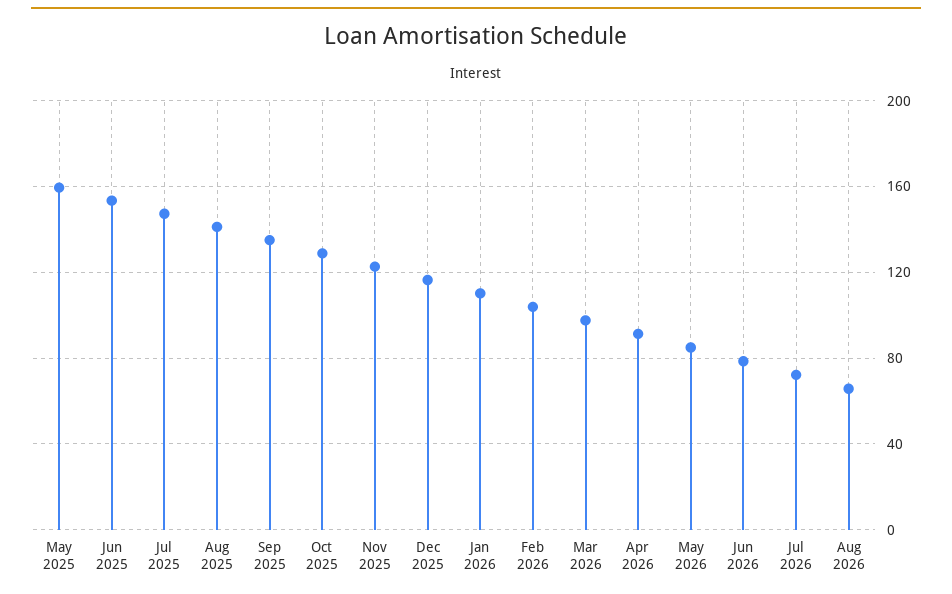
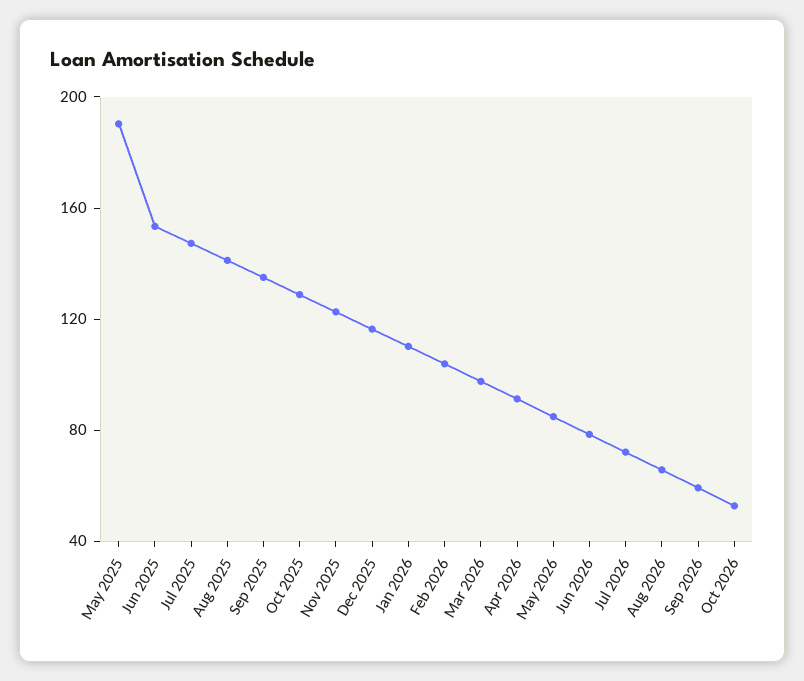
May 2025: 160 -> 190
Sep 2026: none -> 60
Oct 2026: none -> 50

